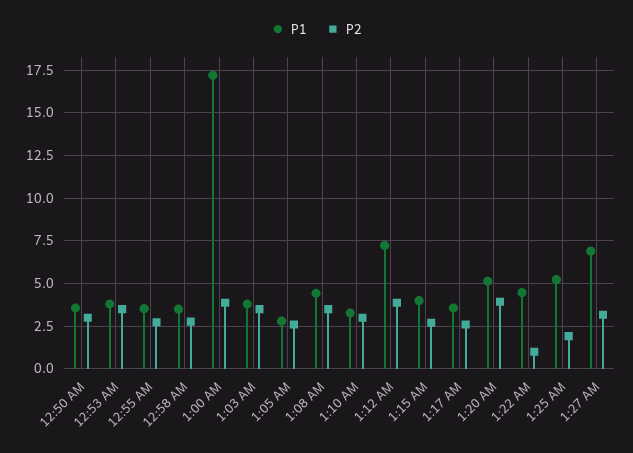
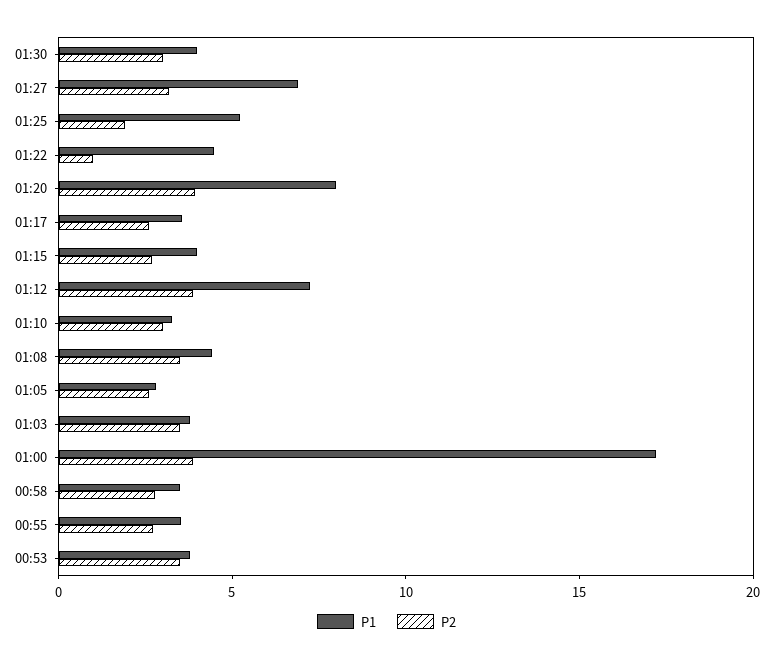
P1, 12:50 AM: 3.5 -> none
P2, 12:50 AM: 3 -> none
P1, 1:20 AM: 5 -> 8
P1, 01:30: none -> 4
P2, 01:30: none -> 3

